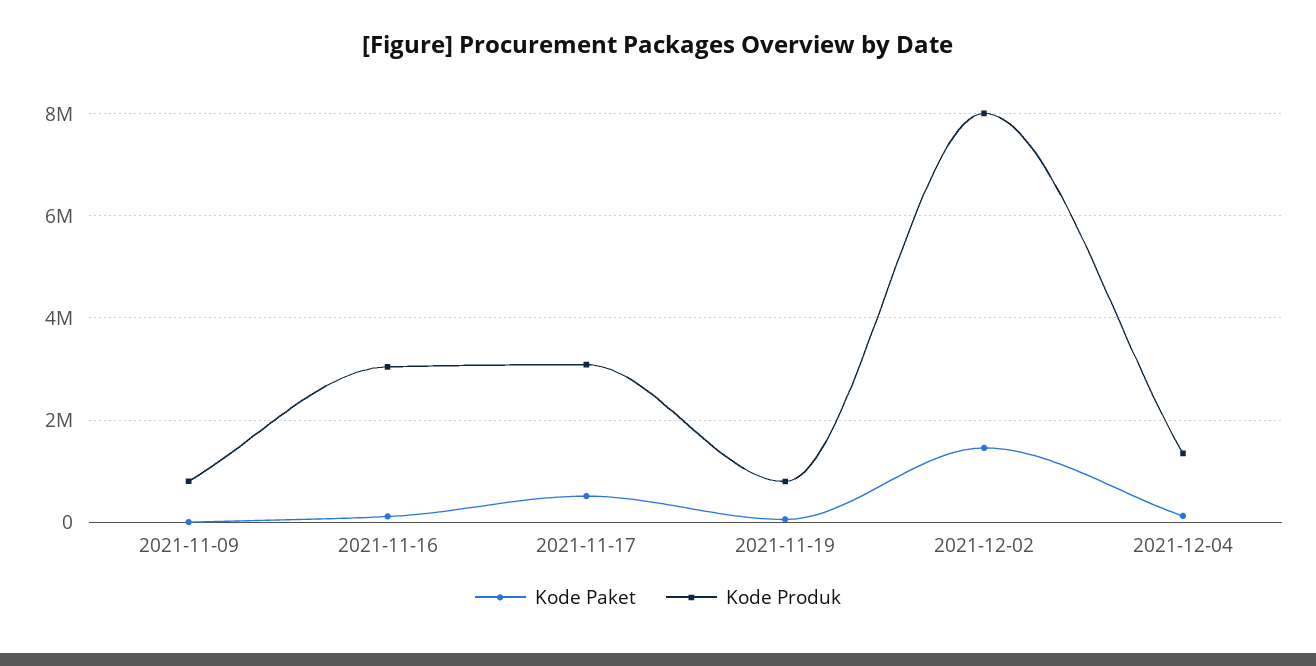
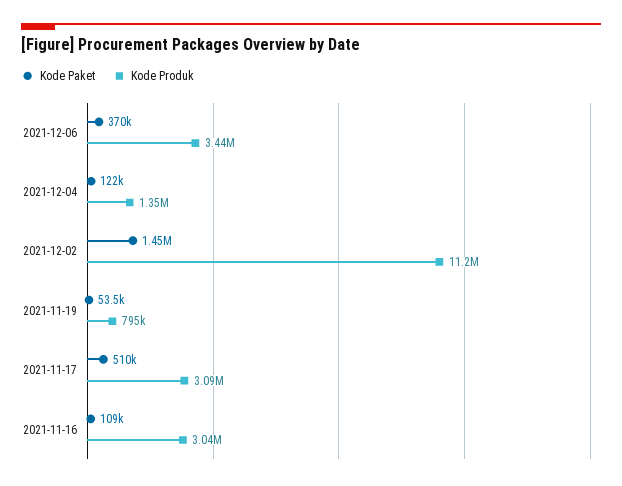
Kode Paket, 2021-11-09: 0 -> none
Kode Produk, 2021-11-09: 800000 -> none
Kode Produk, 2021-12-02: 8000000 -> 11200000
Kode Paket, 2021-12-06: none -> 370000
Kode Produk, 2021-12-06: none -> 3440000

